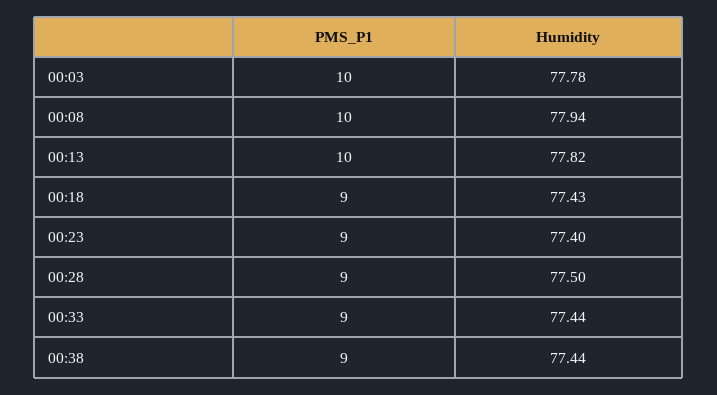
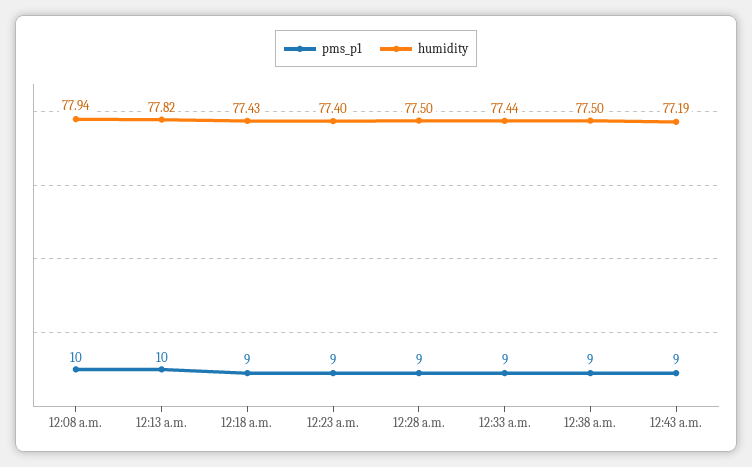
PMS_P1, 00:03: 10 -> none
Humidity, 00:03: 77.78 -> none
Humidity, 00:38: 77.44 -> 77.5
PMS_P1, 12:43 a.m.: none -> 9
Humidity, 12:43 a.m.: none -> 77.19

